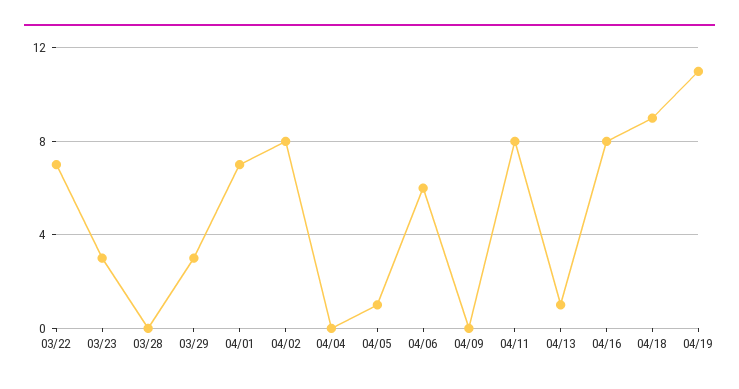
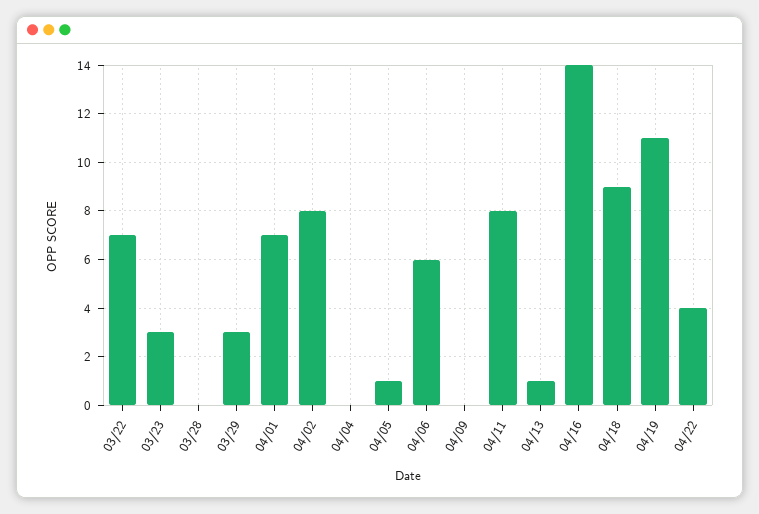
04/16: 8 -> 14
04/22: none -> 4

